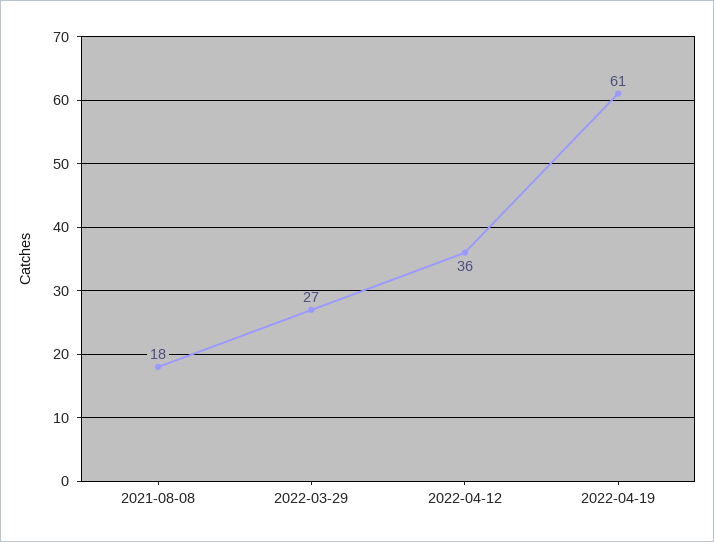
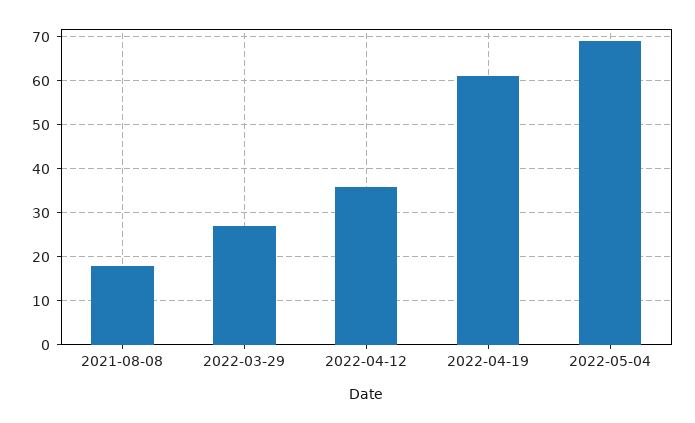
2022-05-04: none -> 70

